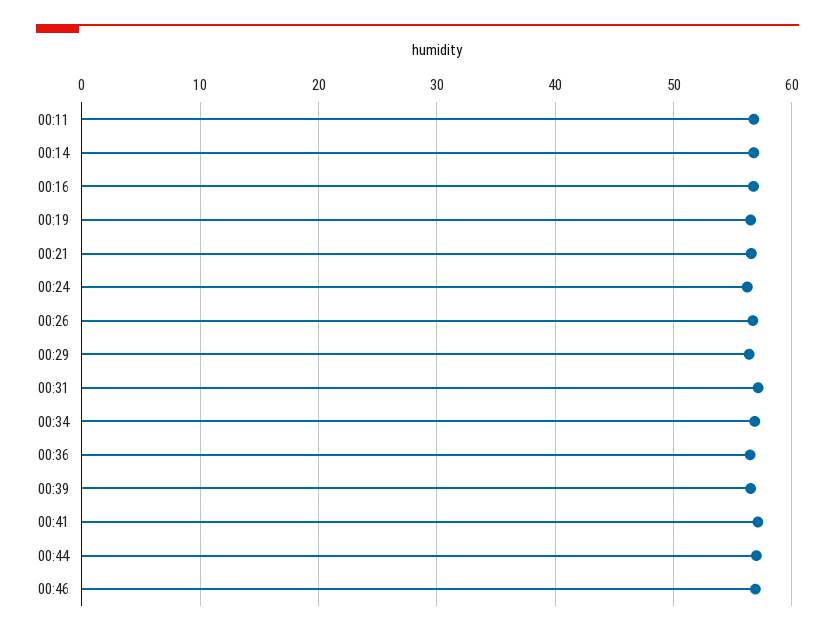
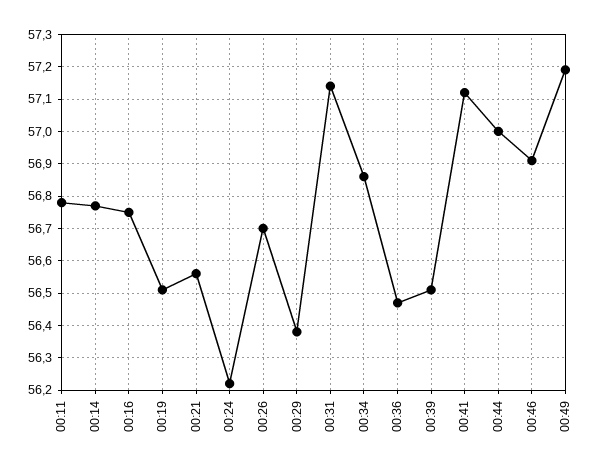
00:49: none -> 57.2

